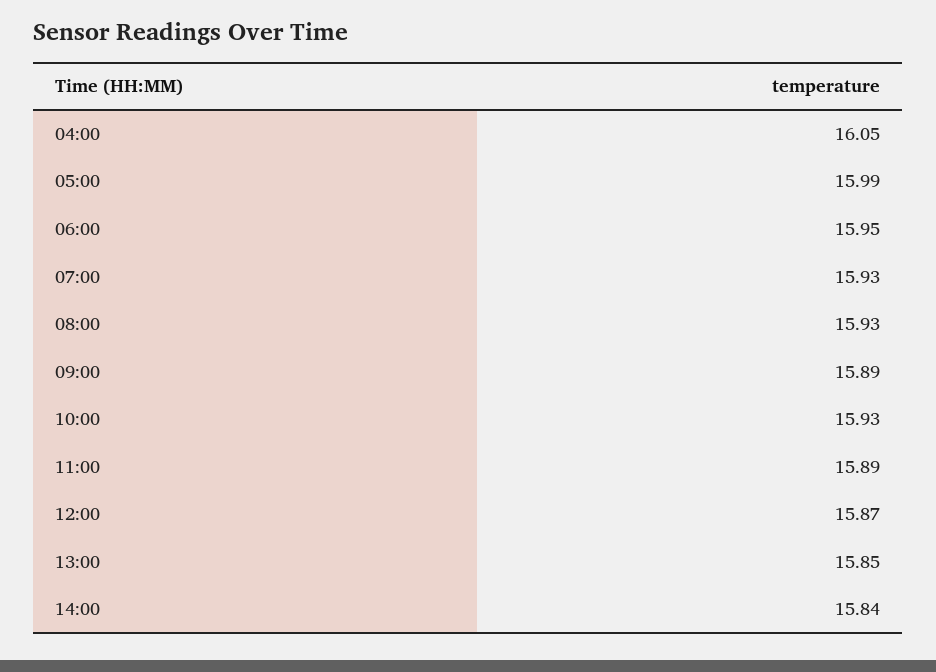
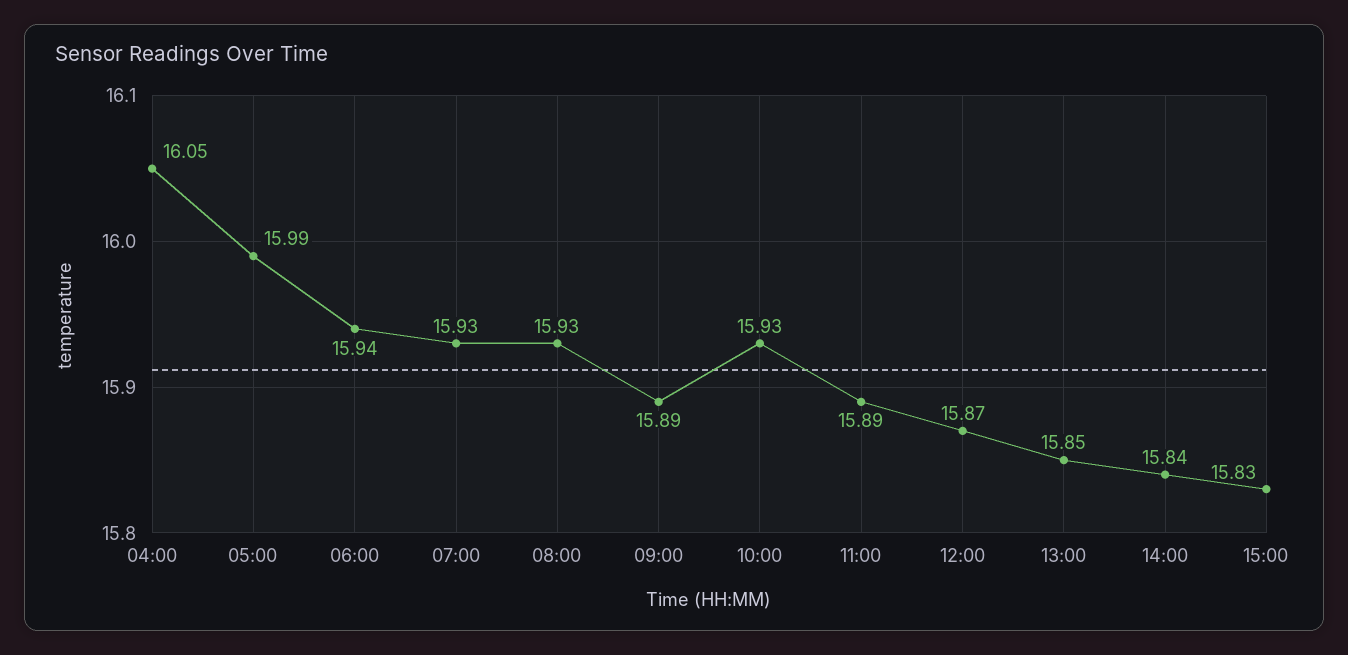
06:00: 15.95 -> 15.94
15:00: none -> 15.83

